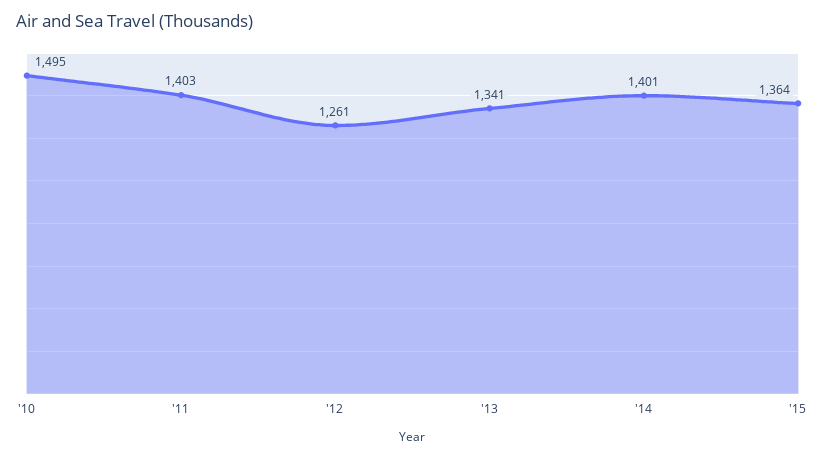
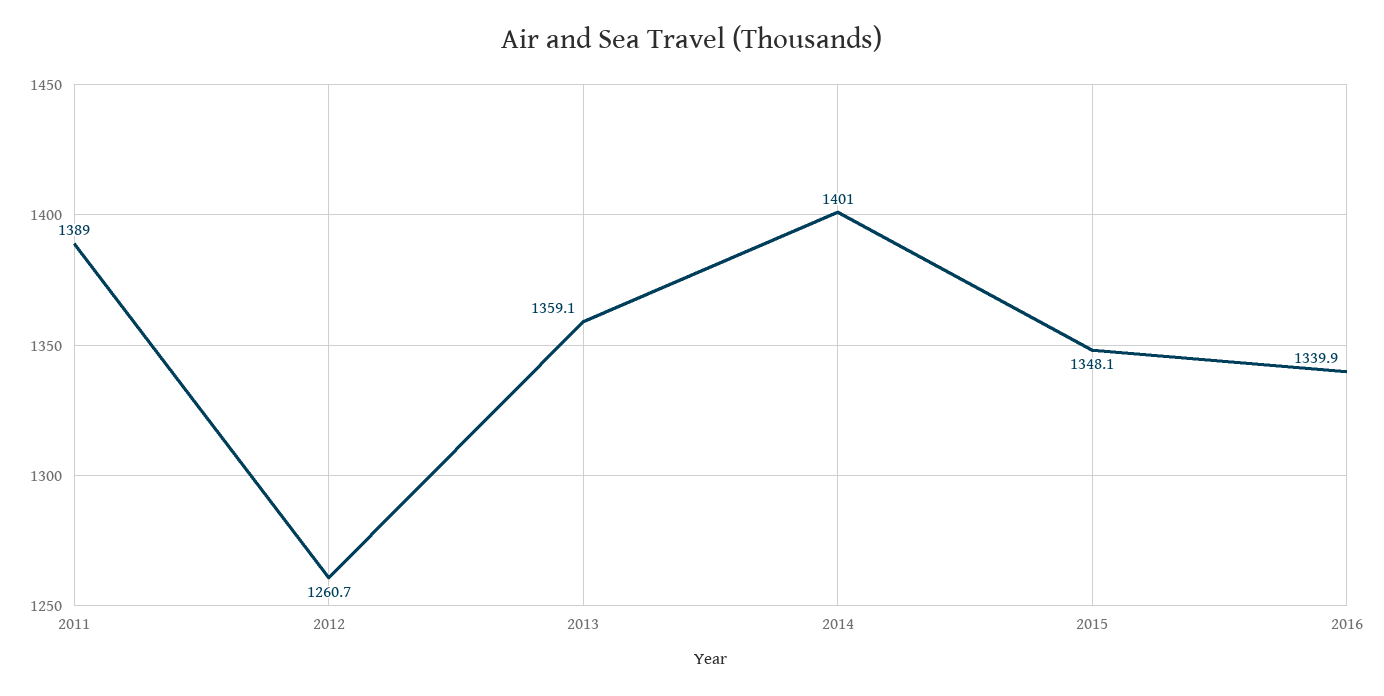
'10: 1495 -> none
'11: 1403 -> 1389
'13: 1341 -> 1359.1
'15: 1364 -> 1348.1
2016: none -> 1339.9

